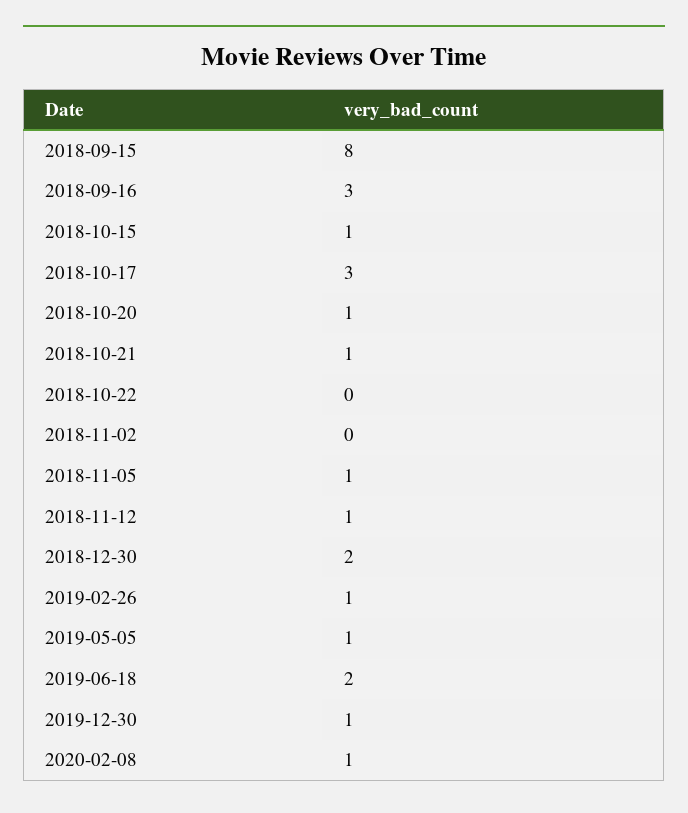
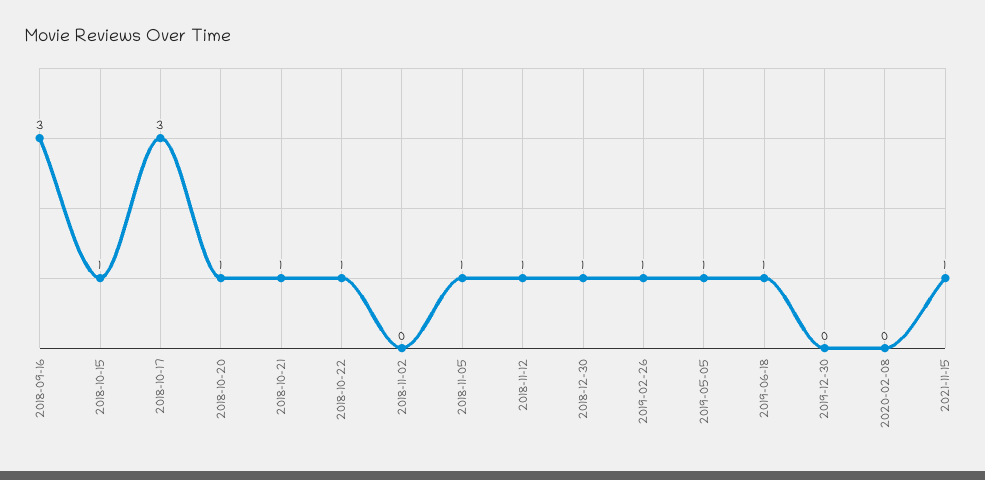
2018-09-15: 8 -> none
2018-10-22: 0 -> 1
2018-12-30: 2 -> 1
2019-06-18: 2 -> 1
2019-12-30: 1 -> 0
2020-02-08: 1 -> 0
2021-11-15: none -> 1

